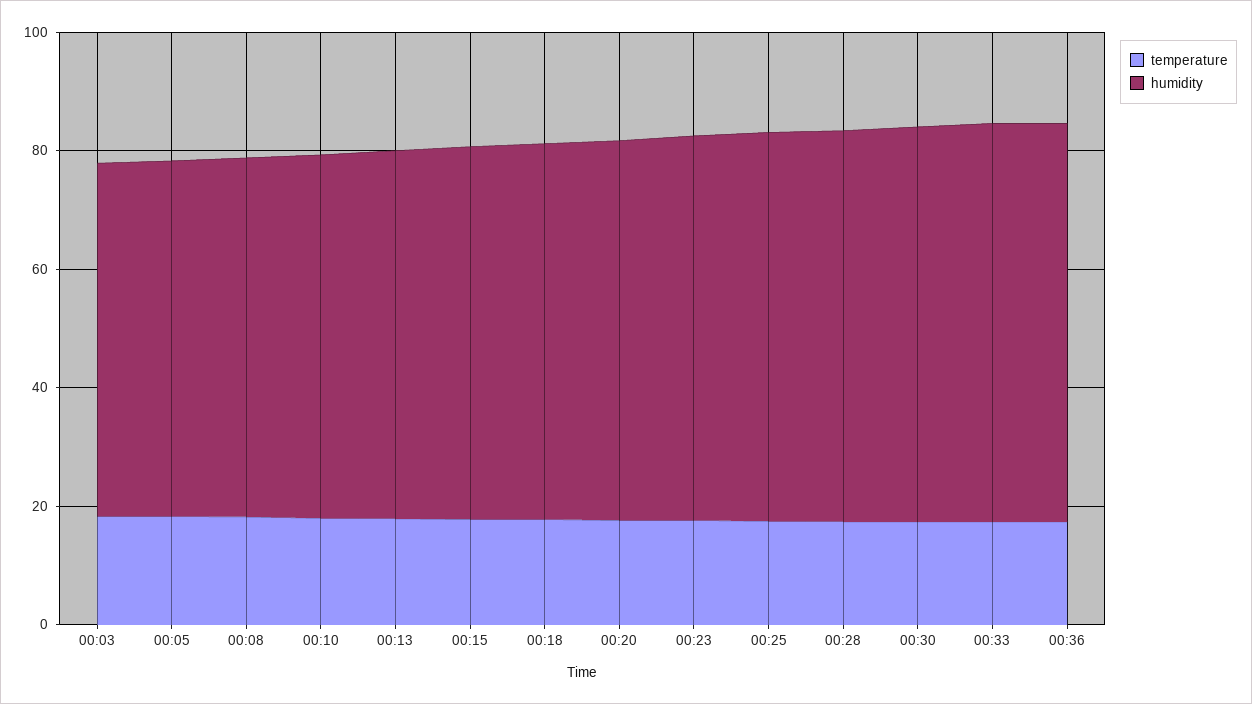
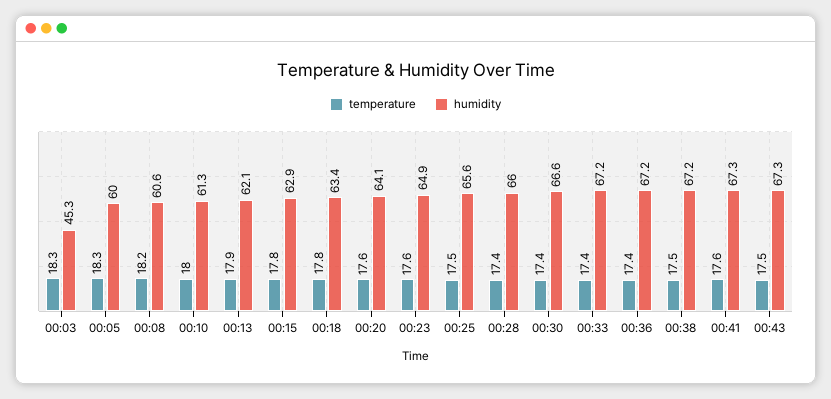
humidity, 00:03: 60 -> 45.3
temperature, 00:38: none -> 17.5
humidity, 00:38: none -> 67.2
temperature, 00:41: none -> 17.6
humidity, 00:41: none -> 67.3
temperature, 00:43: none -> 17.5
humidity, 00:43: none -> 67.3

